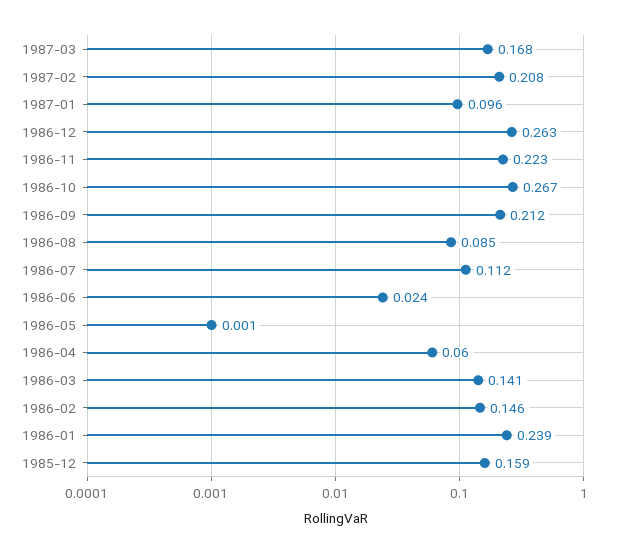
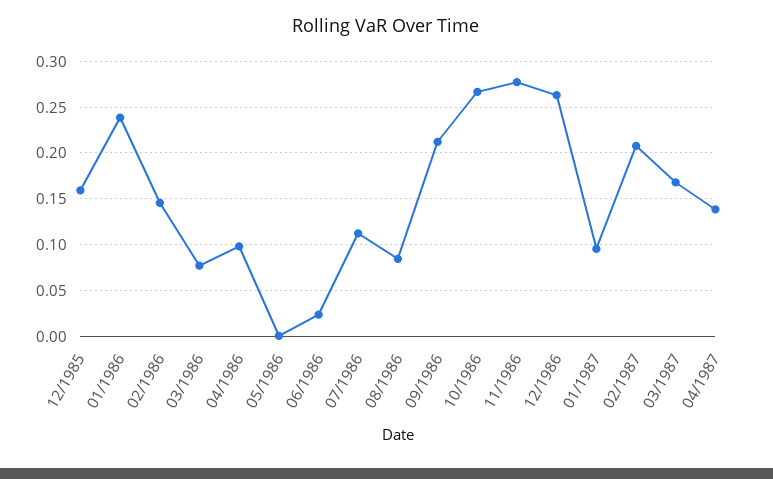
1986-11: 0.223 -> 0.28
1986-04: 0.06 -> 0.1
1986-03: 0.141 -> 0.08
04/1987: none -> 0.14

